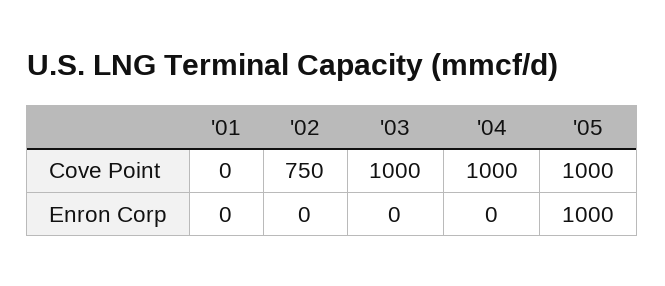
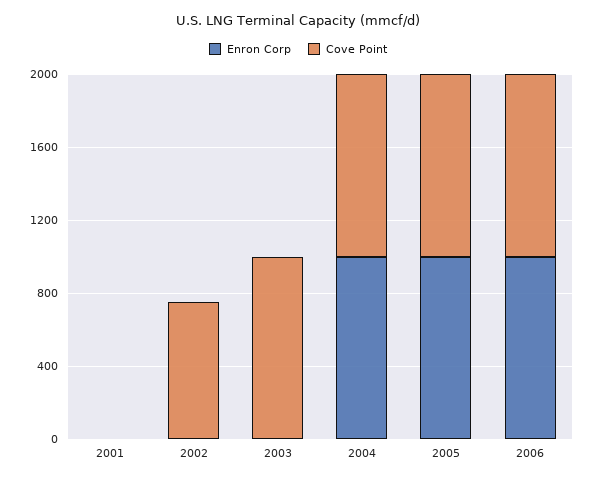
Enron Corp, '04: 0 -> 1000
Enron Corp, 2006: none -> 1000
Cove Point, 2006: none -> 1000

